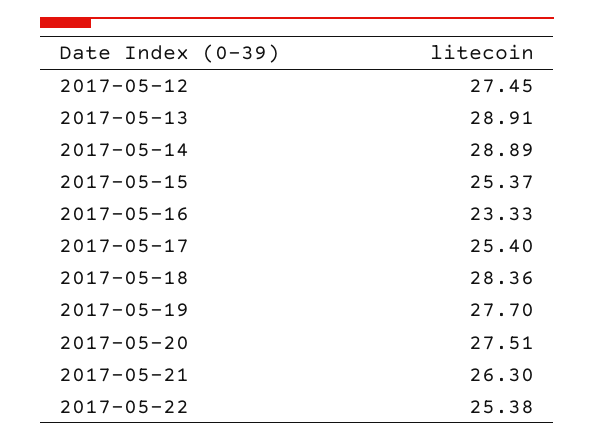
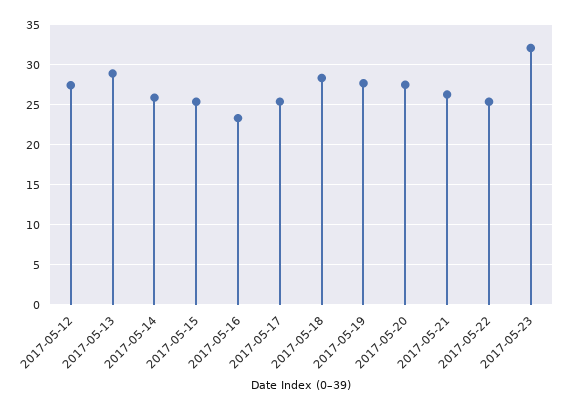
2017-05-14: 28.89 -> 26
2017-05-23: none -> 32

